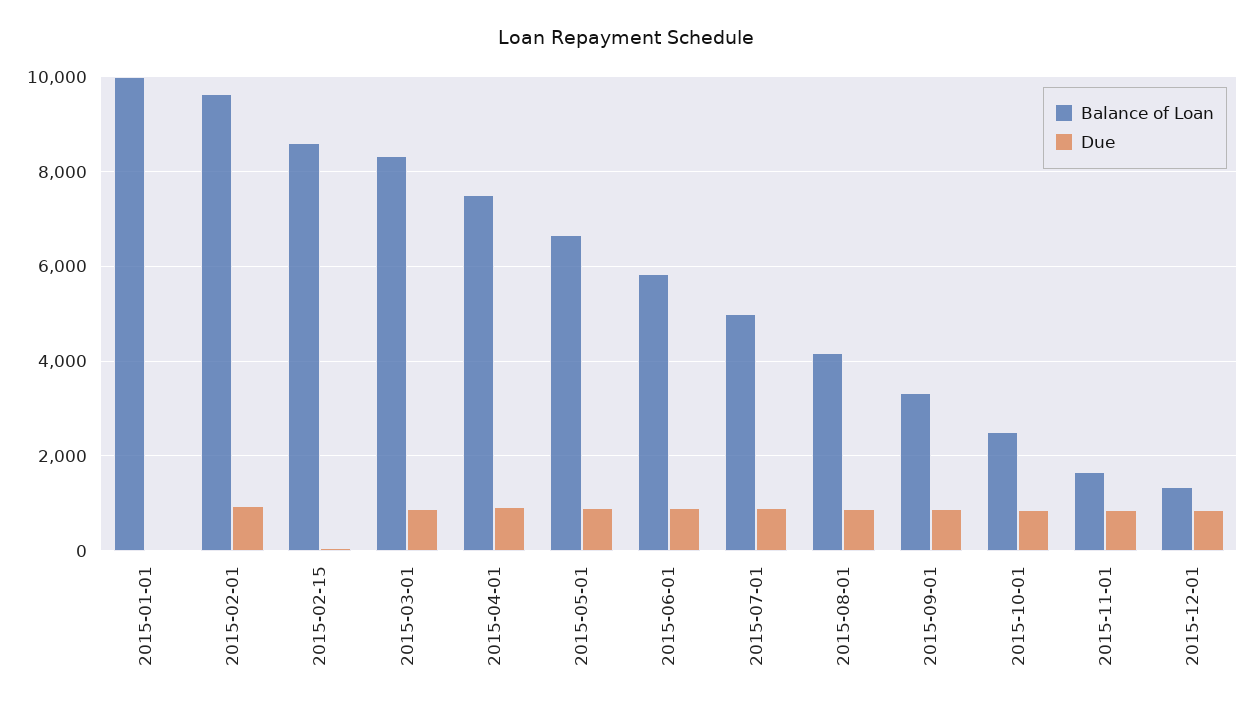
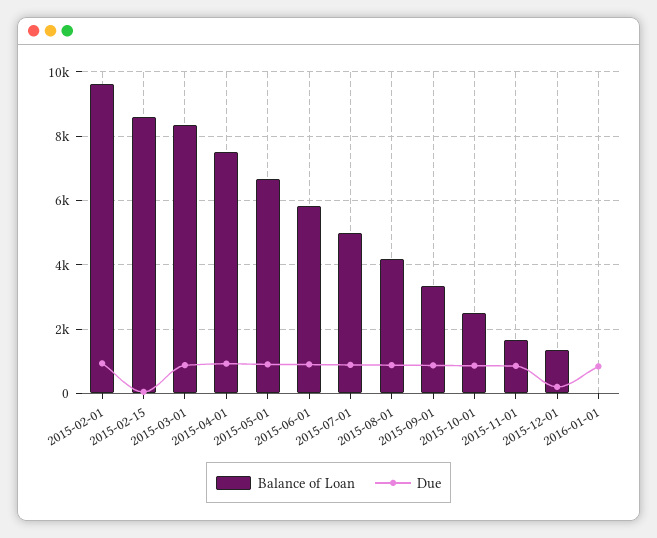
Balance of Loan, 2015-01-01: 10000 -> none
Due, 2015-01-01: 0 -> none
Due, 2015-12-01: 800 -> 200
Balance of Loan, 2016-01-01: none -> 0
Due, 2016-01-01: none -> 800

